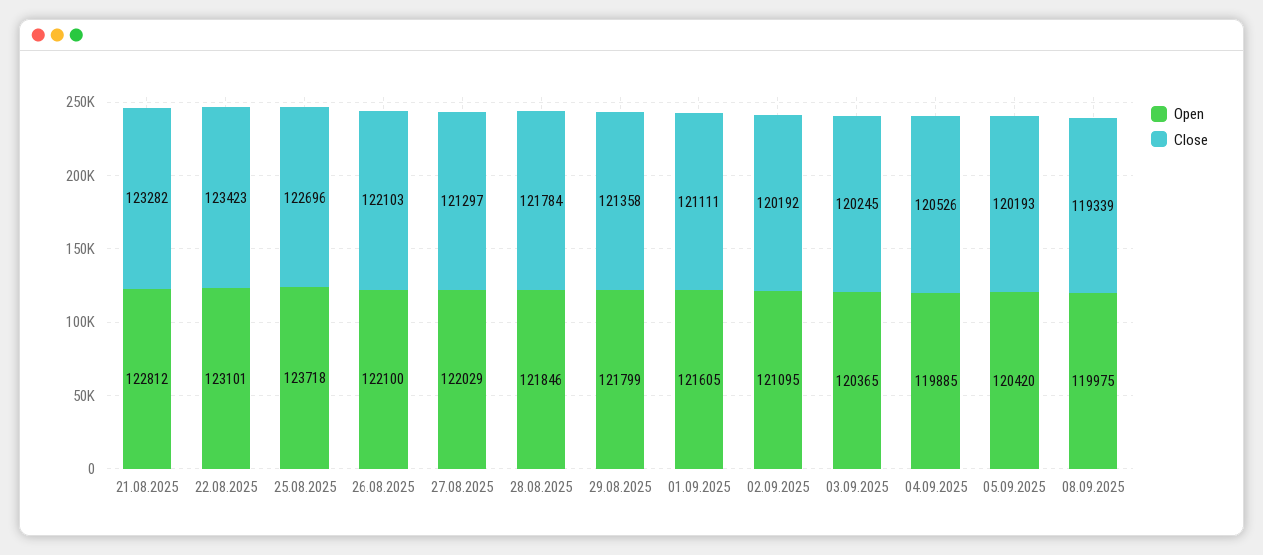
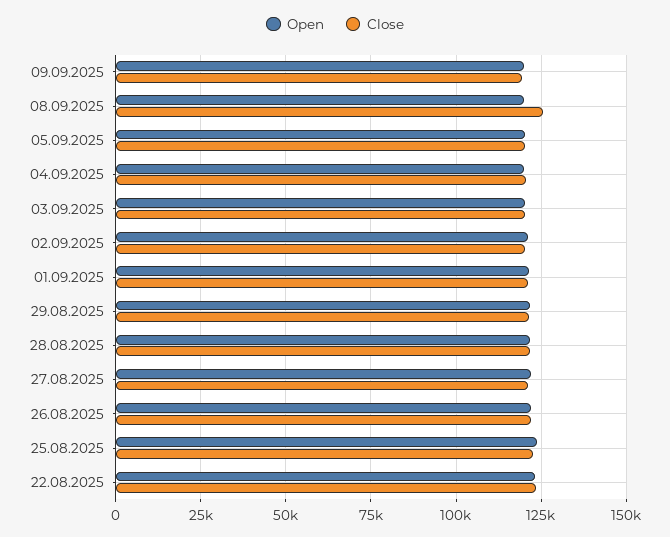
Open, 21.08.2025: 122812 -> none
Close, 21.08.2025: 123282 -> none
Close, 08.09.2025: 119339 -> 125000
Open, 09.09.2025: none -> 120000
Close, 09.09.2025: none -> 120000

